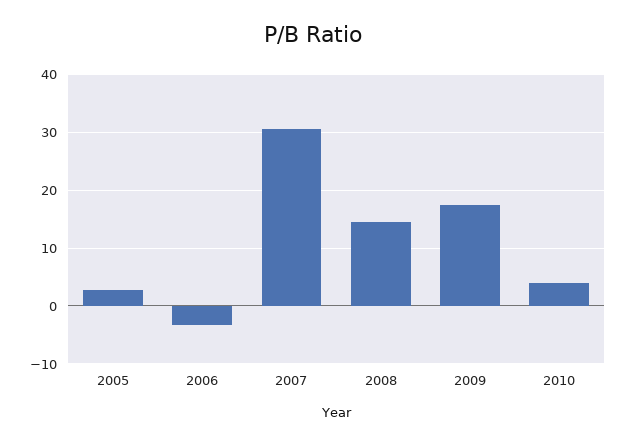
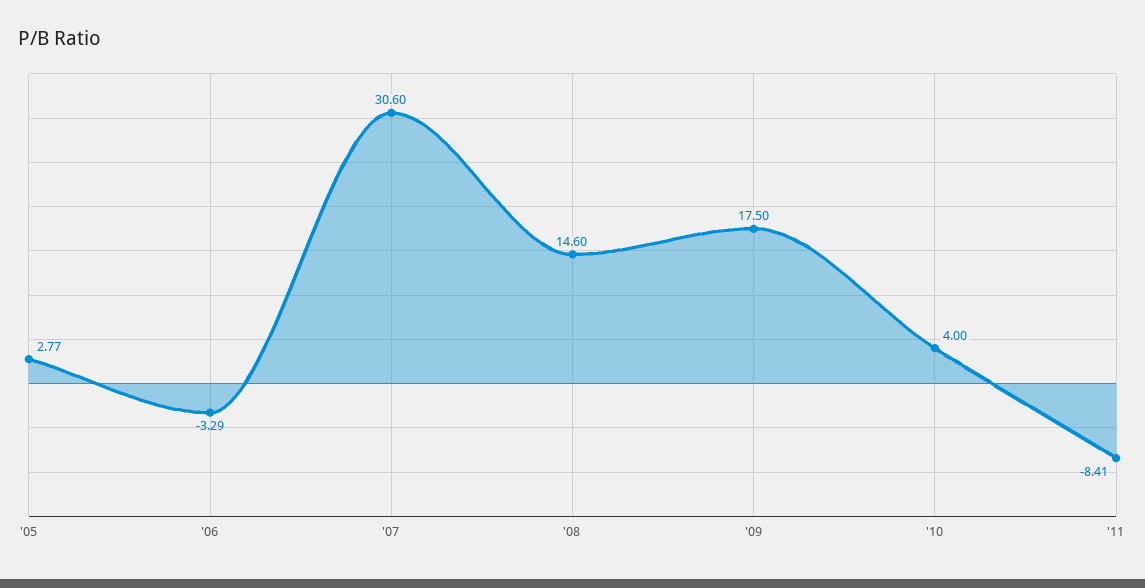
'11: none -> -8.41

